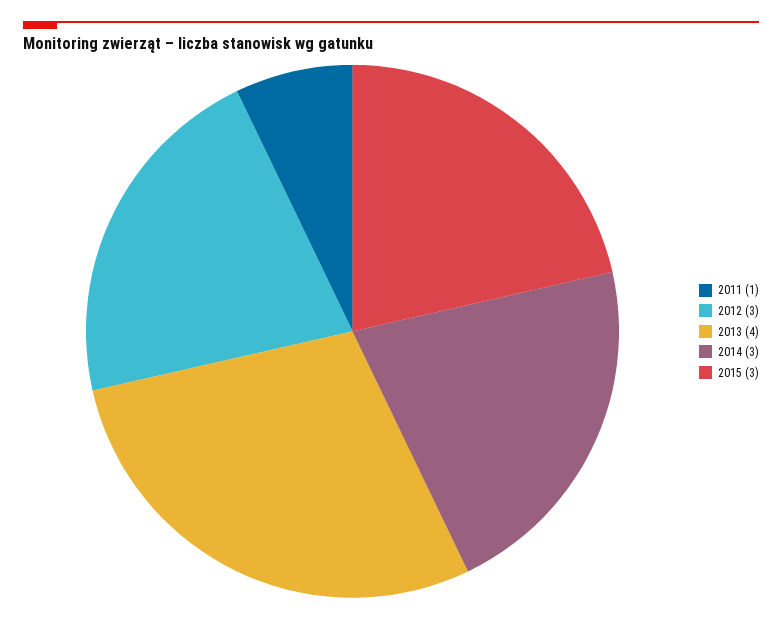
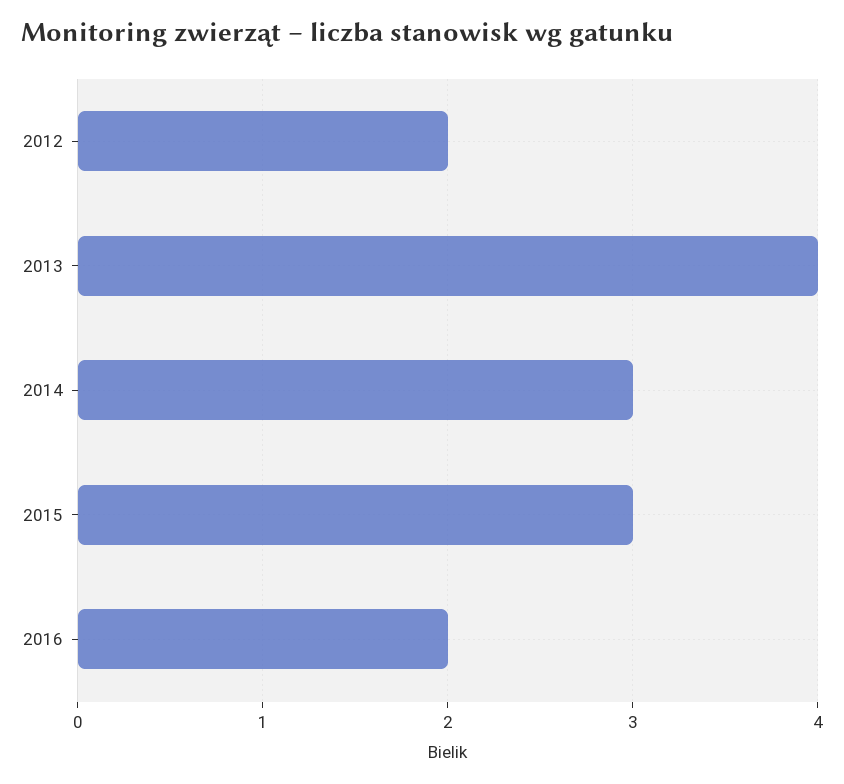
2011: 1 -> none
2012: 3 -> 2
2016: none -> 2

